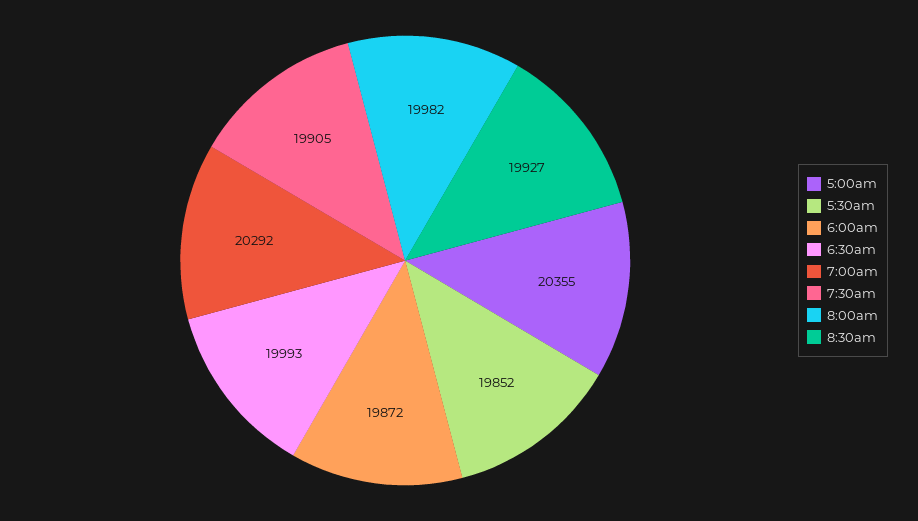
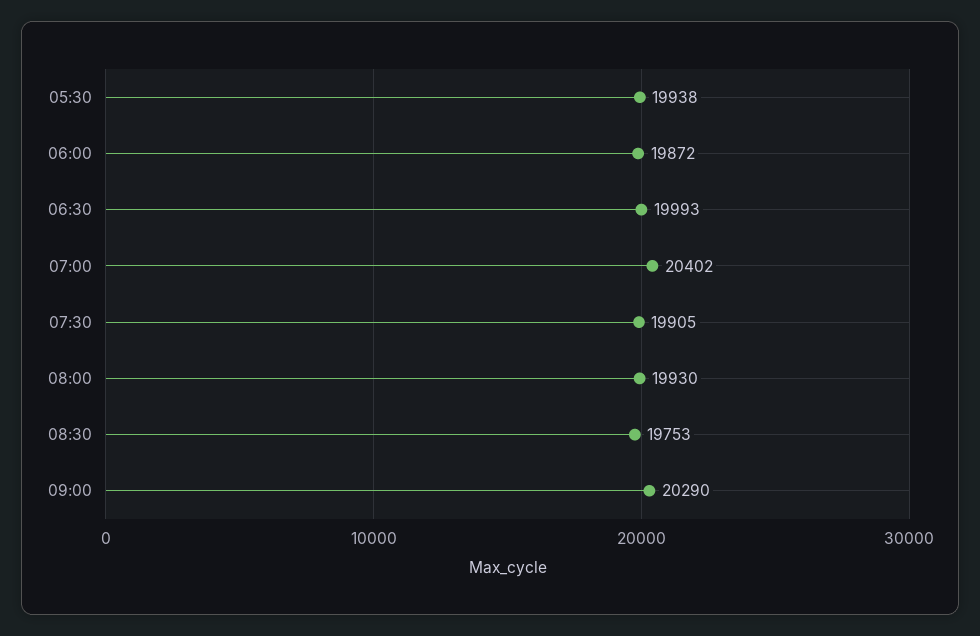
5:00am: 20355 -> none
5:30am: 19852 -> 19938
7:00am: 20292 -> 20402
8:00am: 19982 -> 19930
8:30am: 19927 -> 19753
09:00: none -> 20290

